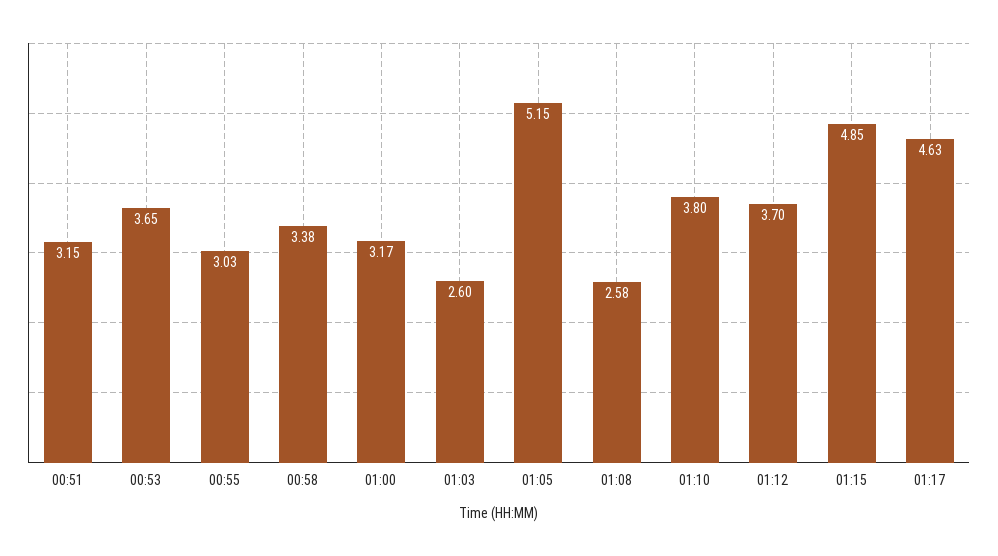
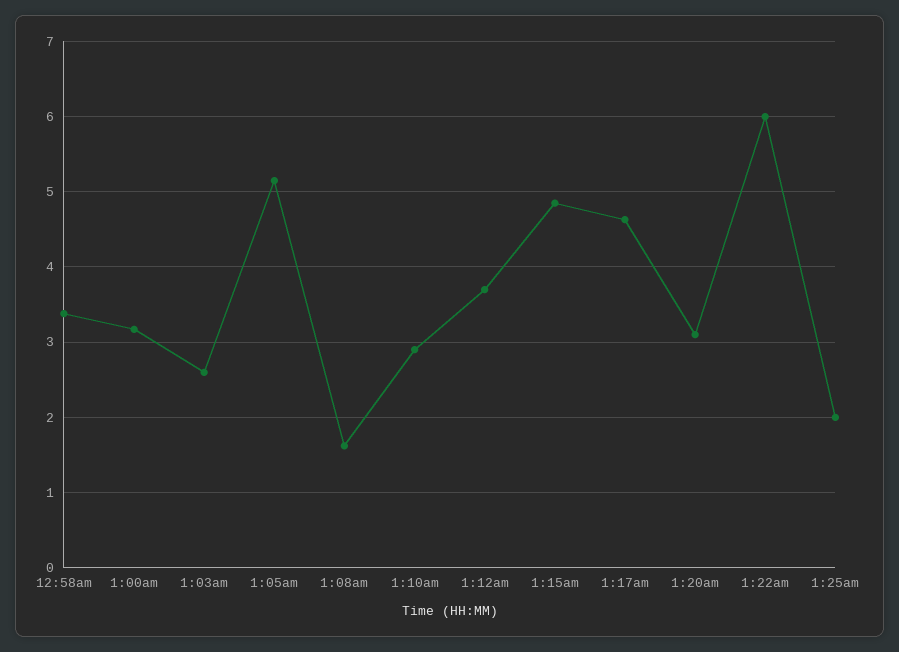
00:51: 3.15 -> none
00:53: 3.65 -> none
00:55: 3.03 -> none
01:08: 2.58 -> 1.6
01:10: 3.8 -> 2.9
1:20am: none -> 3.1
1:22am: none -> 6
1:25am: none -> 2

